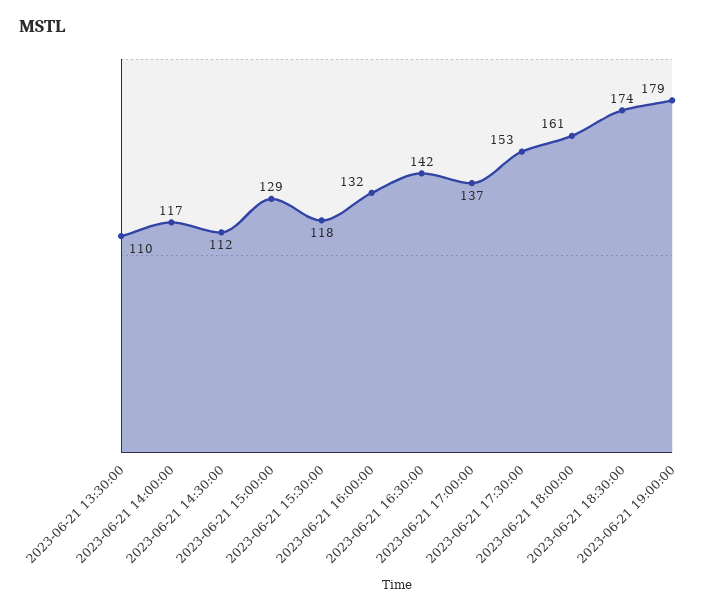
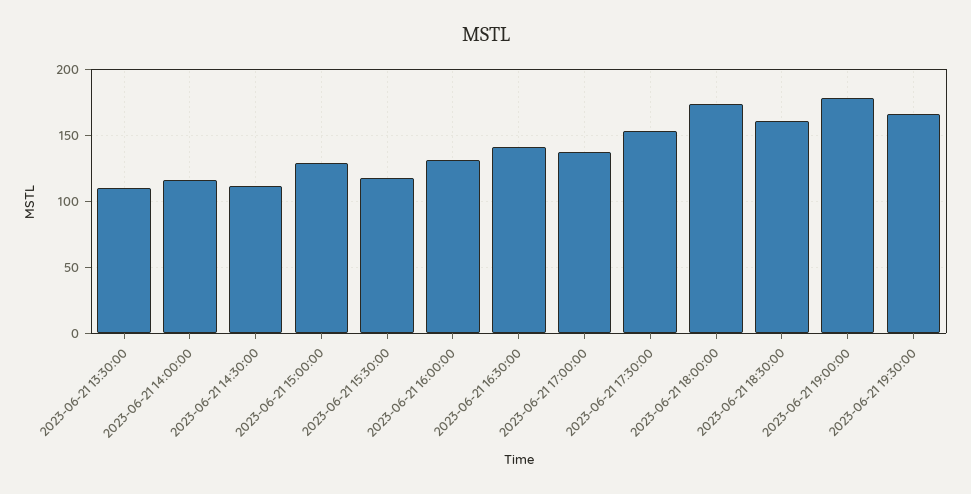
2023-06-21 18:00:00: 161 -> 175
2023-06-21 18:30:00: 174 -> 160
2023-06-21 19:30:00: none -> 165

